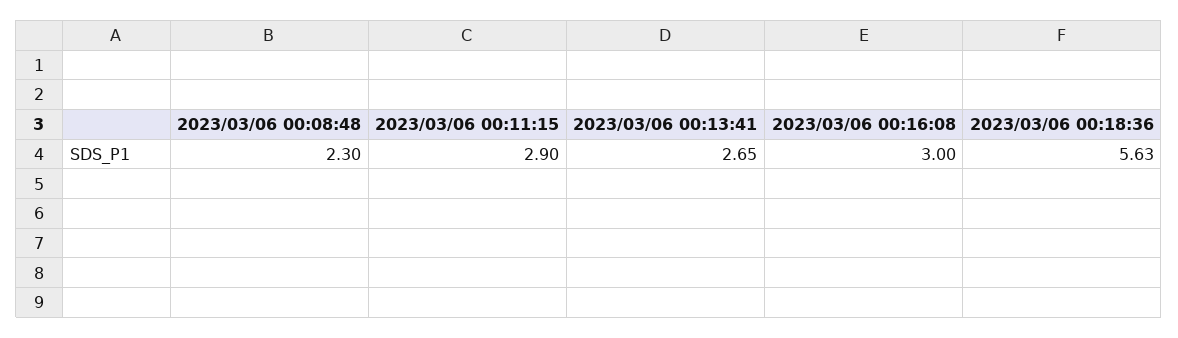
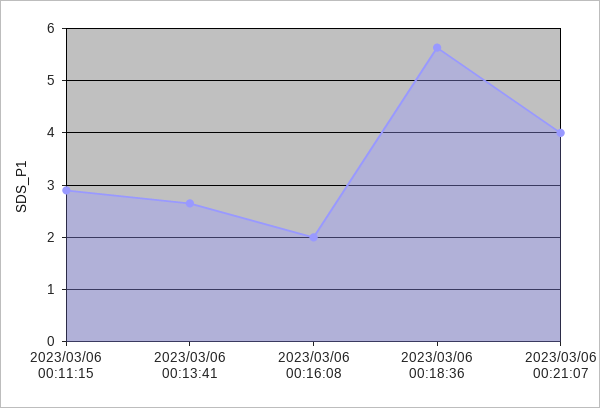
2023/03/06 00:08:48: 2.3 -> none
2023/03/06 00:16:08: 3 -> 2
2023/03/06 00:21:07: none -> 4

